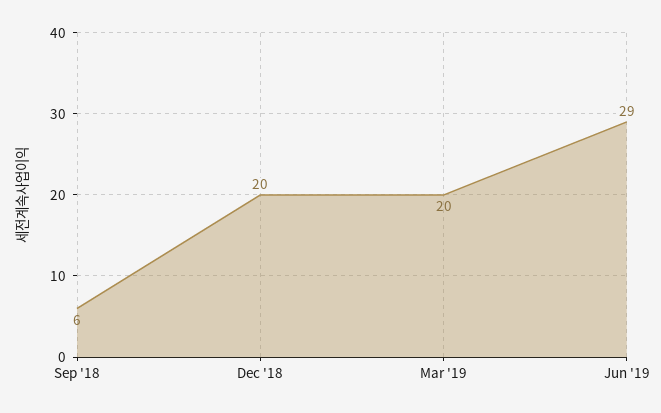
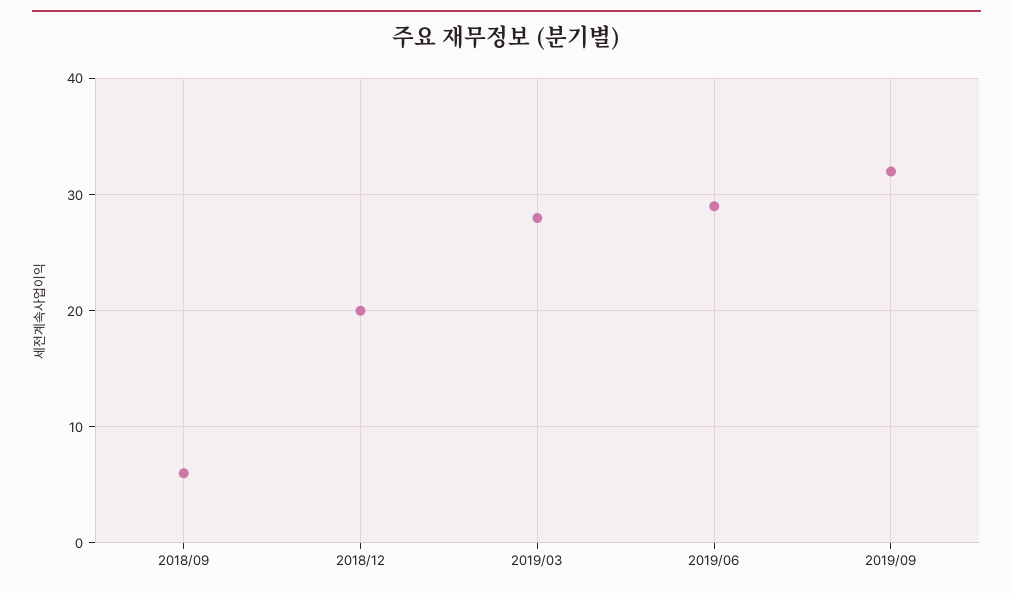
Mar '19: 20 -> 28
2019/09: none -> 32

